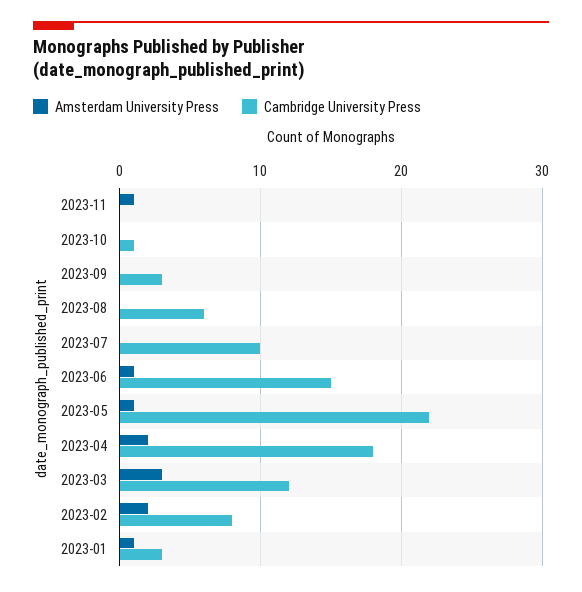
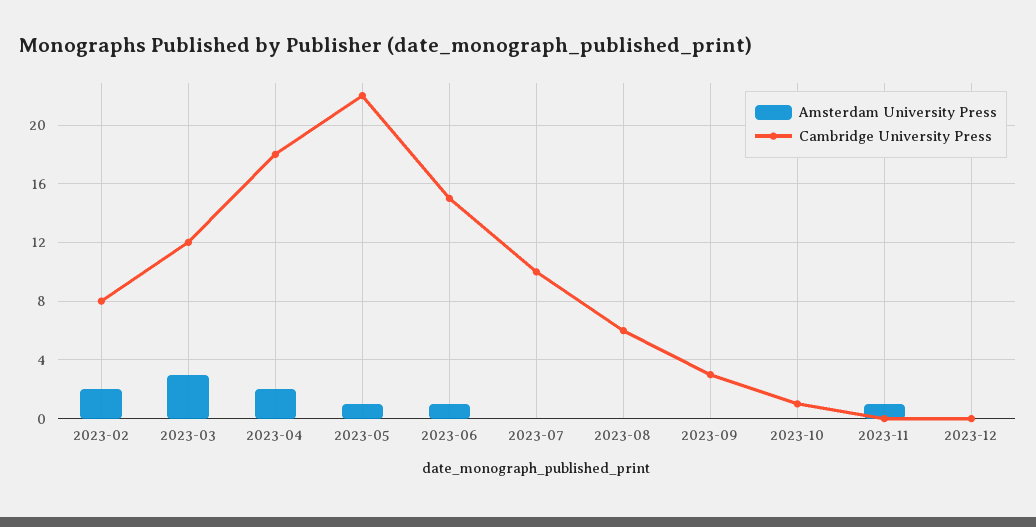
Amsterdam University Press, 2023-01: 1 -> none
Cambridge University Press, 2023-01: 3 -> none
Amsterdam University Press, 2023-12: none -> 0
Cambridge University Press, 2023-12: none -> 0

